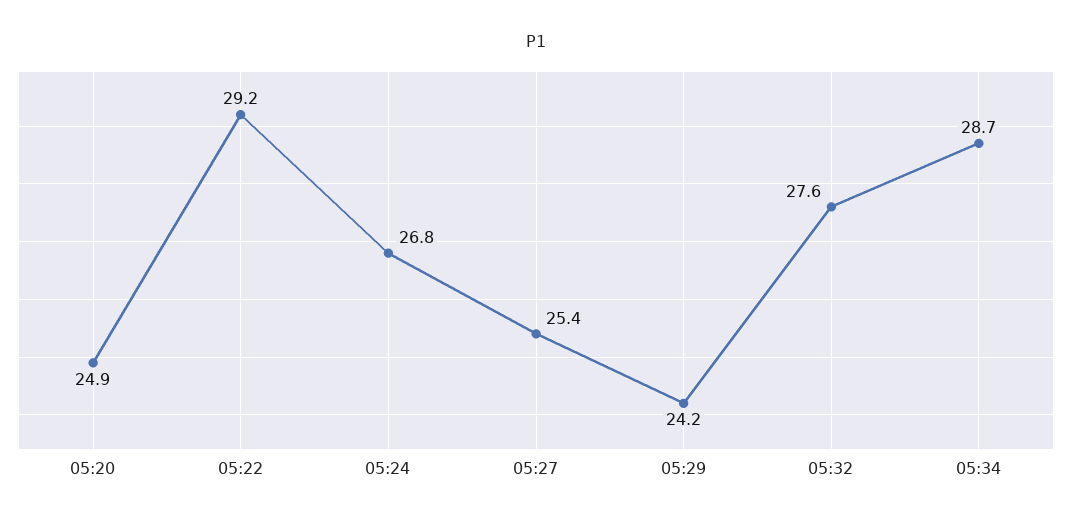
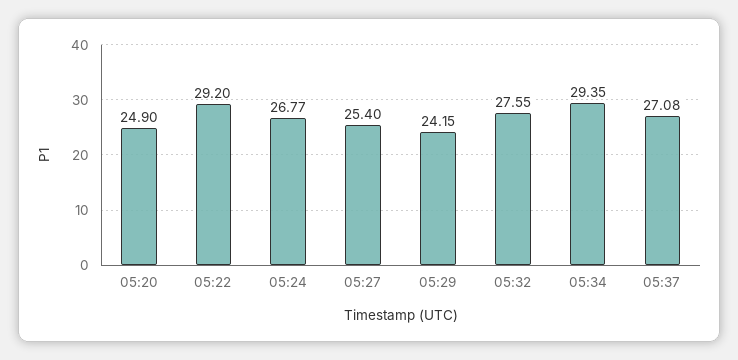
05:34: 28.7 -> 29.35
05:37: none -> 27.08

